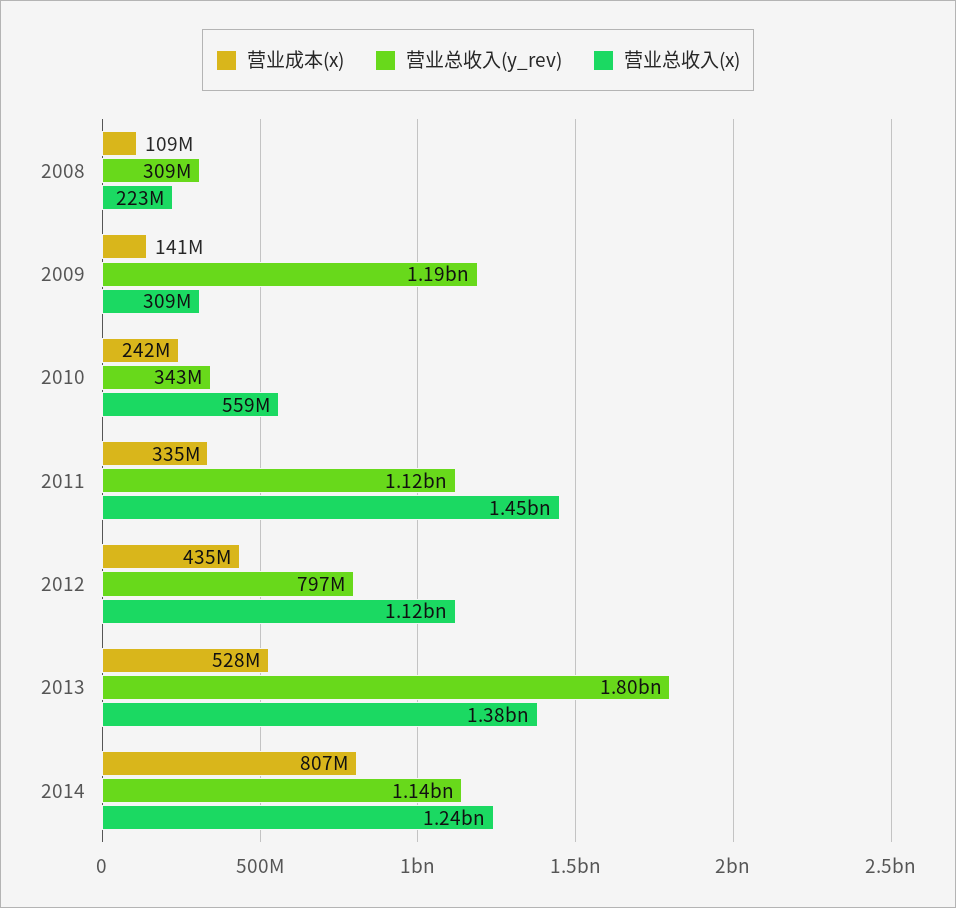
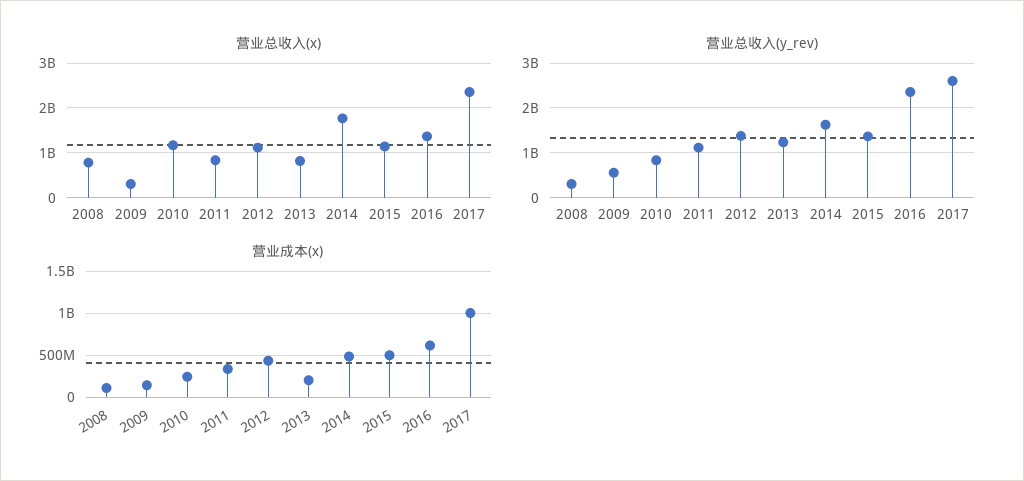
营业总收入(x), 2008: 223000000 -> 800000000
营业总收入(y_rev), 2009: 1190000000 -> 600000000
营业总收入(y_rev), 2010: 343000000 -> 800000000
营业总收入(x), 2010: 559000000 -> 1200000000
营业总收入(x), 2011: 1450000000 -> 800000000
营业总收入(y_rev), 2012: 797000000 -> 1400000000
营业成本(x), 2013: 528000000 -> 200000000
营业总收入(y_rev), 2013: 1800000000 -> 1200000000
营业总收入(x), 2013: 1380000000 -> 800000000
营业成本(x), 2014: 807000000 -> 500000000
营业总收入(y_rev), 2014: 1140000000 -> 1600000000
营业总收入(x), 2014: 1240000000 -> 1800000000
营业总收入(x), 2015: none -> 1200000000
营业总收入(x), 2016: none -> 1400000000
营业总收入(x), 2017: none -> 2400000000
营业总收入(y_rev), 2015: none -> 1400000000
营业总收入(y_rev), 2016: none -> 2400000000
营业总收入(y_rev), 2017: none -> 2600000000
营业成本(x), 2015: none -> 500000000
营业成本(x), 2016: none -> 600000000
营业成本(x), 2017: none -> 1000000000

